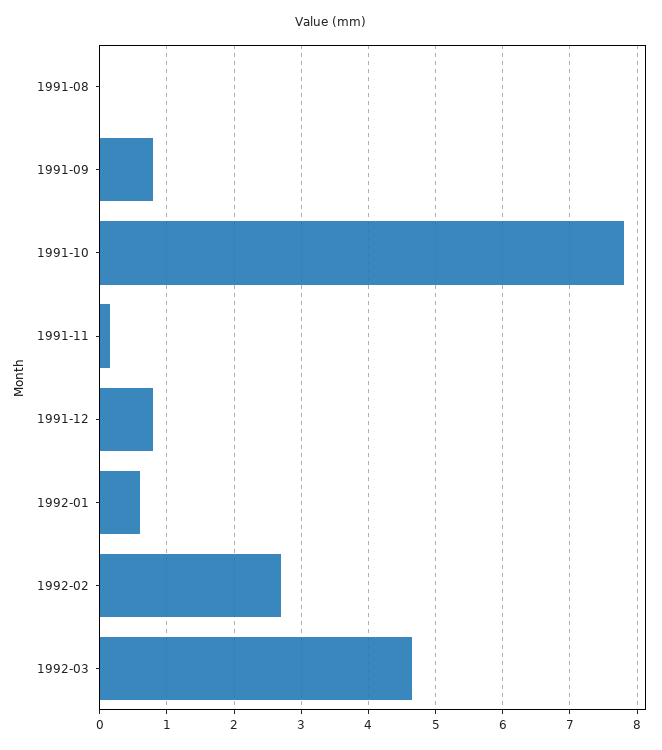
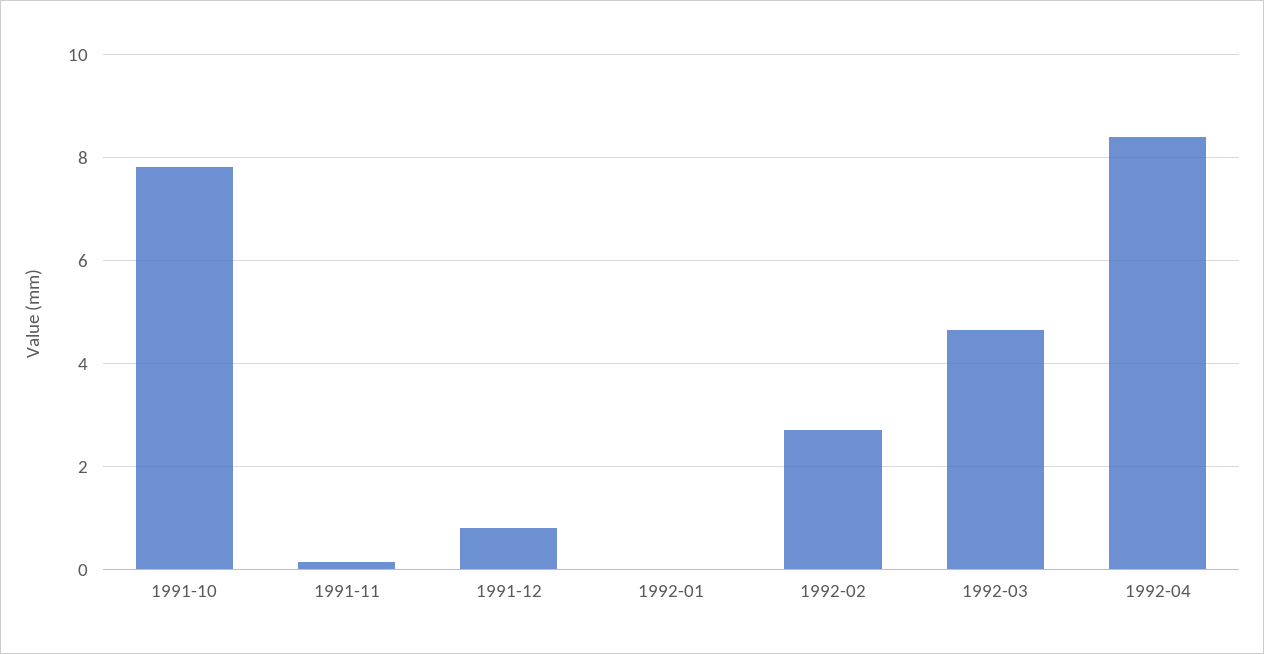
1991-08: 0 -> none
1991-09: 0.8 -> none
1992-01: 0.6 -> 0
1992-04: none -> 8.4

